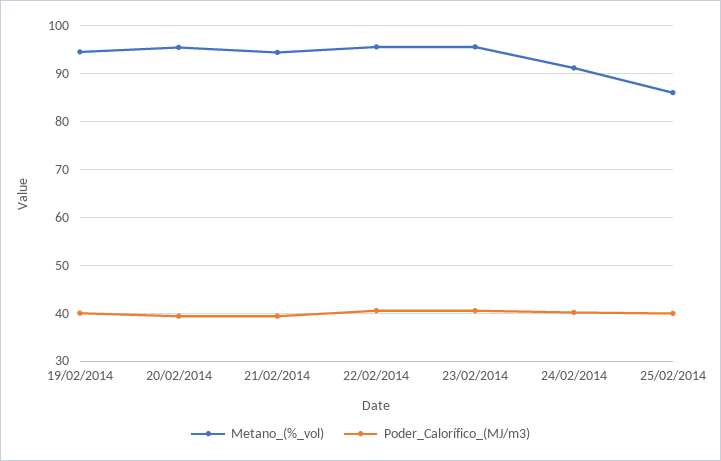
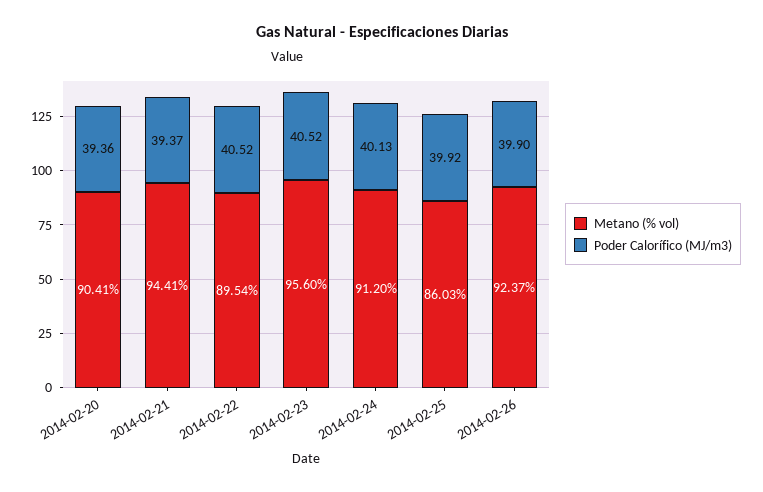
Metano_(%_vol), 19/02/2014: 94 -> none
Poder_Calorífico_(MJ/m3), 19/02/2014: 40 -> none
Metano_(%_vol), 20/02/2014: 96 -> 90.41
Metano_(%_vol), 22/02/2014: 96 -> 89.54
Metano_(%_vol), 2014-02-26: none -> 92.37
Poder_Calorífico_(MJ/m3), 2014-02-26: none -> 39.9

